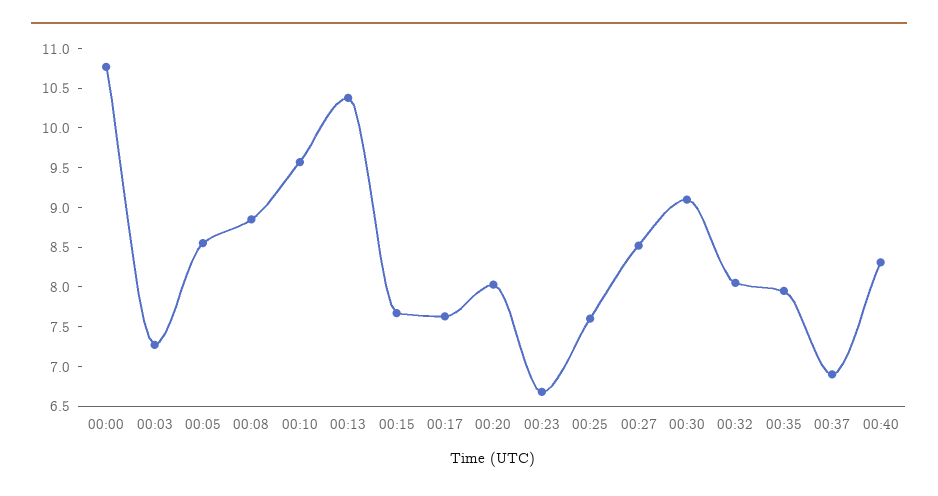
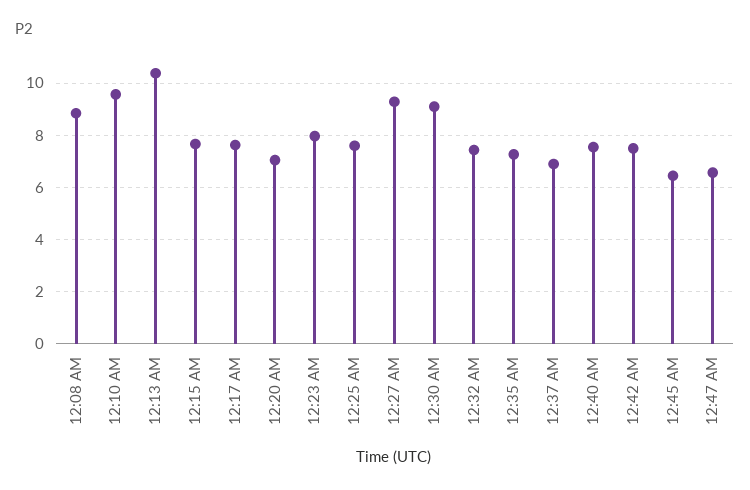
00:00: 10.75 -> none
00:03: 7.25 -> none
00:05: 8.5 -> none
00:20: 8 -> 7
00:23: 6.75 -> 8
00:27: 8.5 -> 9.25
00:32: 8 -> 7.5
00:35: 8 -> 7.25
00:40: 8.25 -> 7.5
12:42 AM: none -> 7.5
12:45 AM: none -> 6.5
12:47 AM: none -> 6.5

